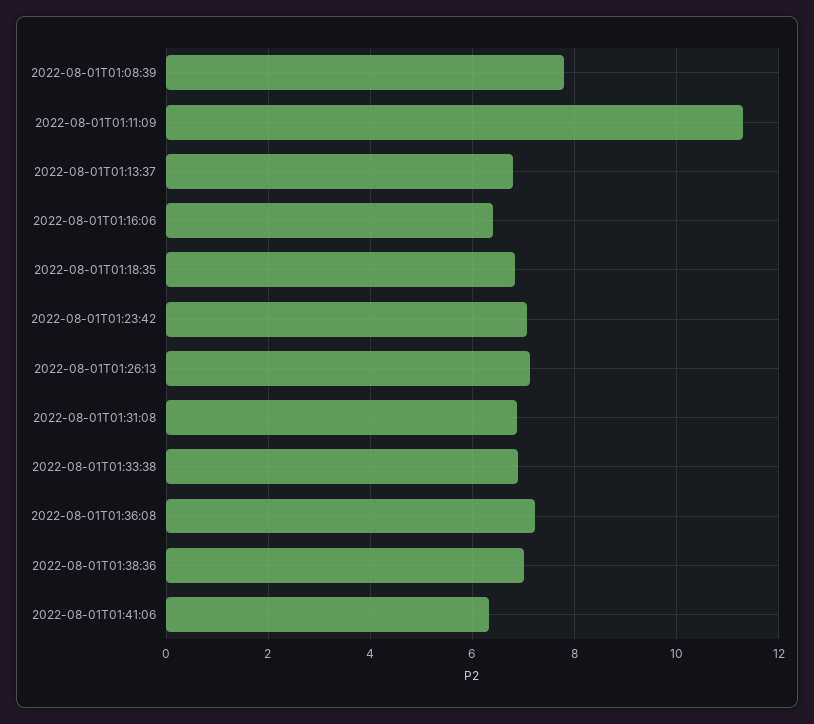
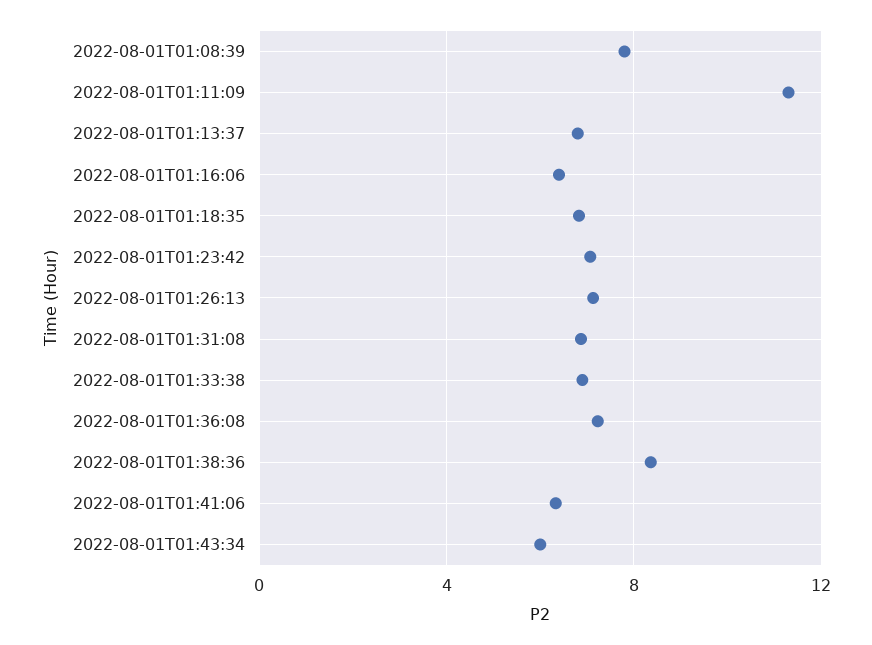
2022-08-01T01:38:36: 7 -> 8.5
2022-08-01T01:43:34: none -> 6

